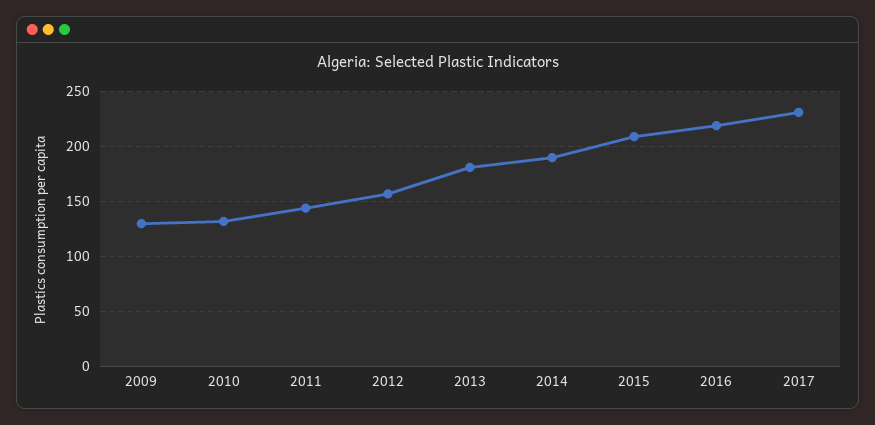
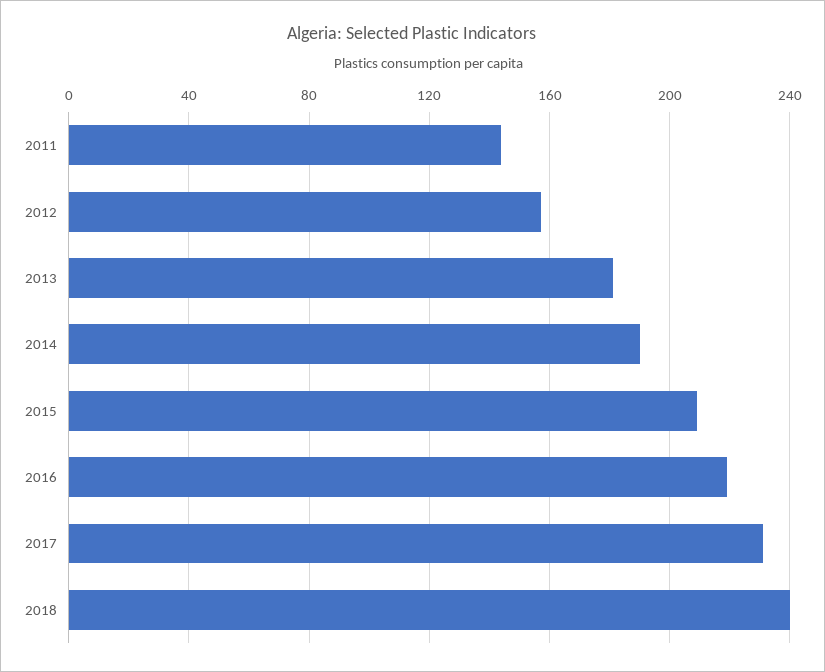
2009: 130 -> none
2010: 130 -> none
2018: none -> 240

